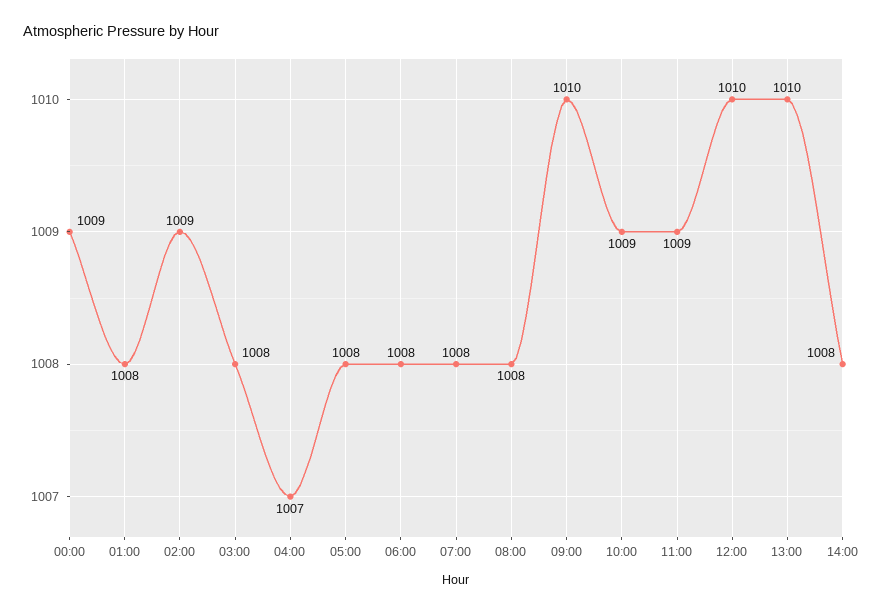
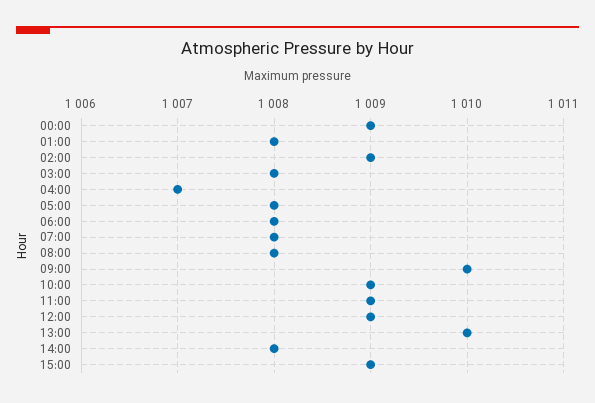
12:00: 1010 -> 1009
15:00: none -> 1009

